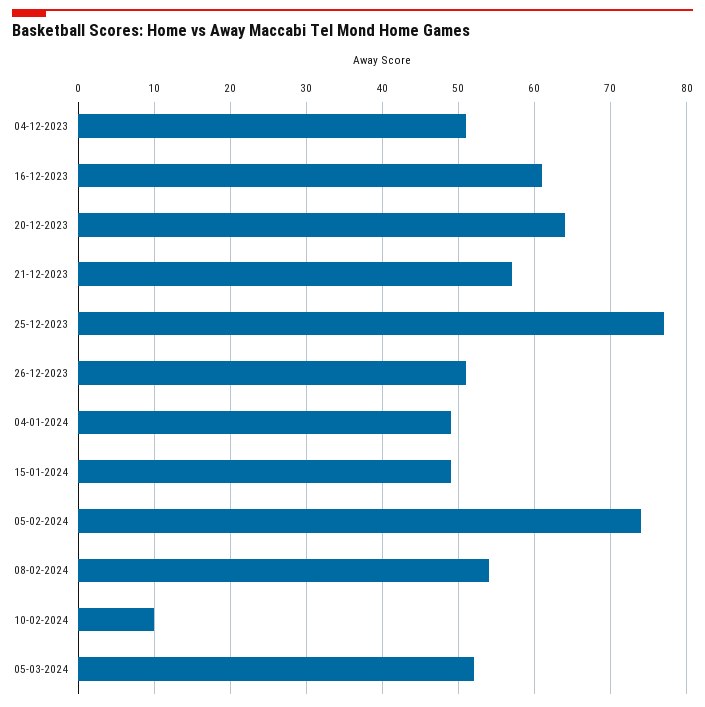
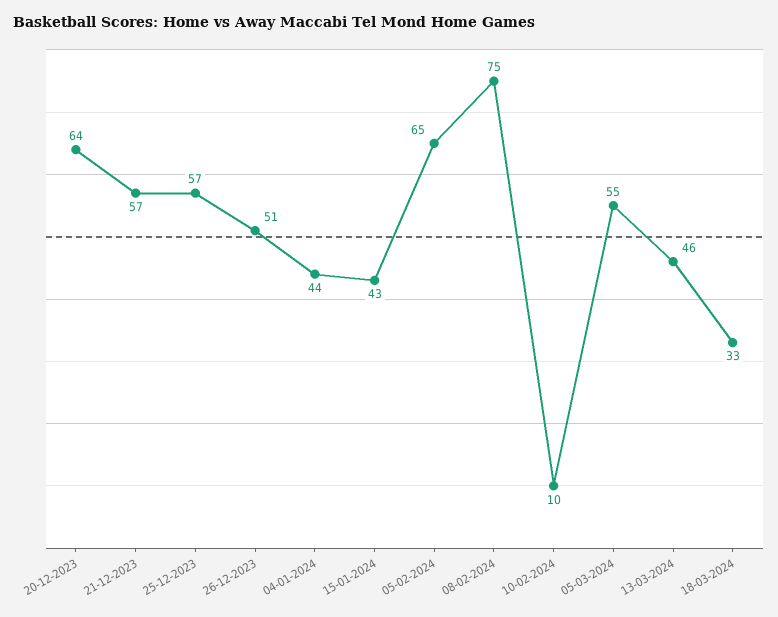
04-12-2023: 51 -> none
16-12-2023: 61 -> none
25-12-2023: 77 -> 57
04-01-2024: 49 -> 44
15-01-2024: 49 -> 43
05-02-2024: 74 -> 65
08-02-2024: 54 -> 75
05-03-2024: 52 -> 55
13-03-2024: none -> 46
18-03-2024: none -> 33

